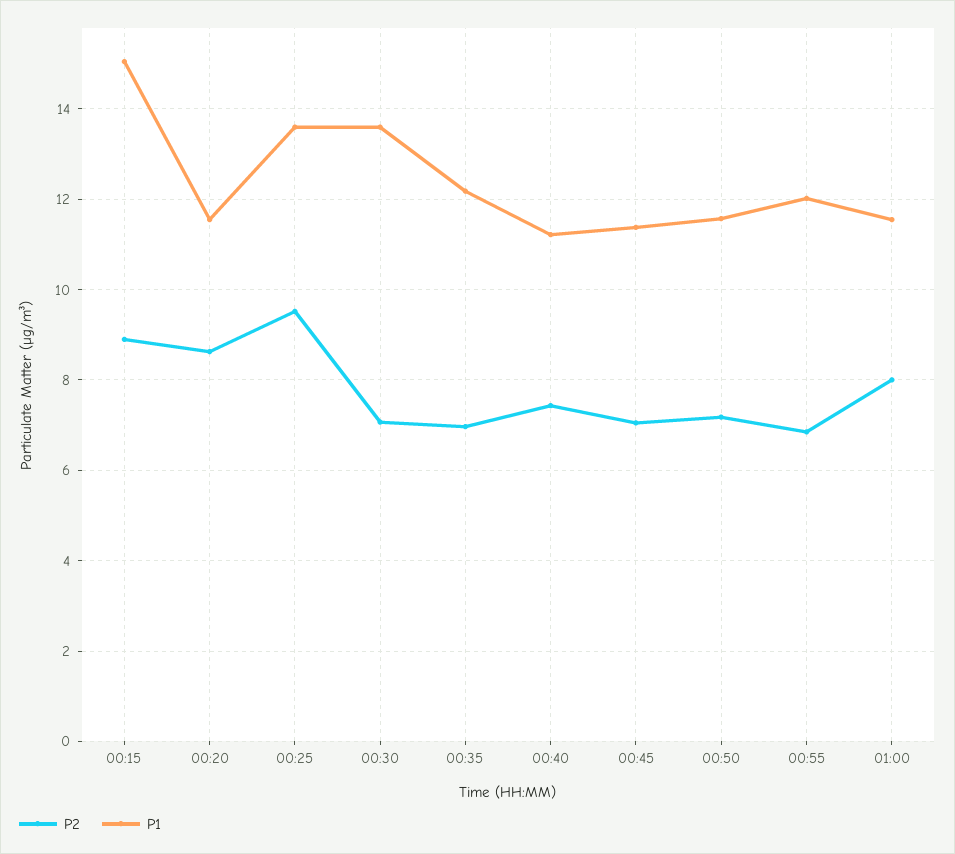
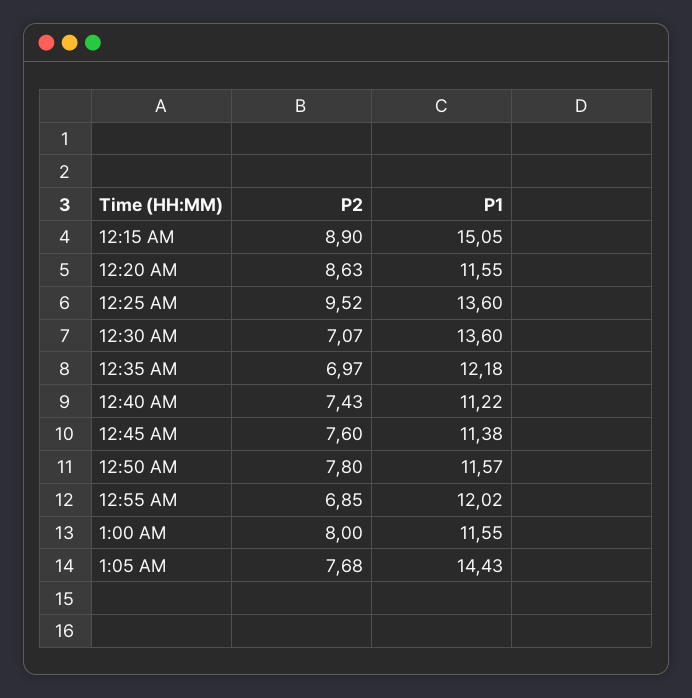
P2, 00:45: 7 -> 7.6
P2, 00:50: 7.2 -> 7.8
P2, 1:05 AM: none -> 7.68
P1, 1:05 AM: none -> 14.43

